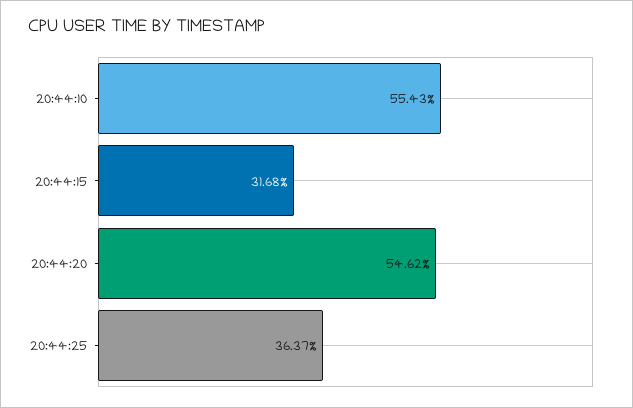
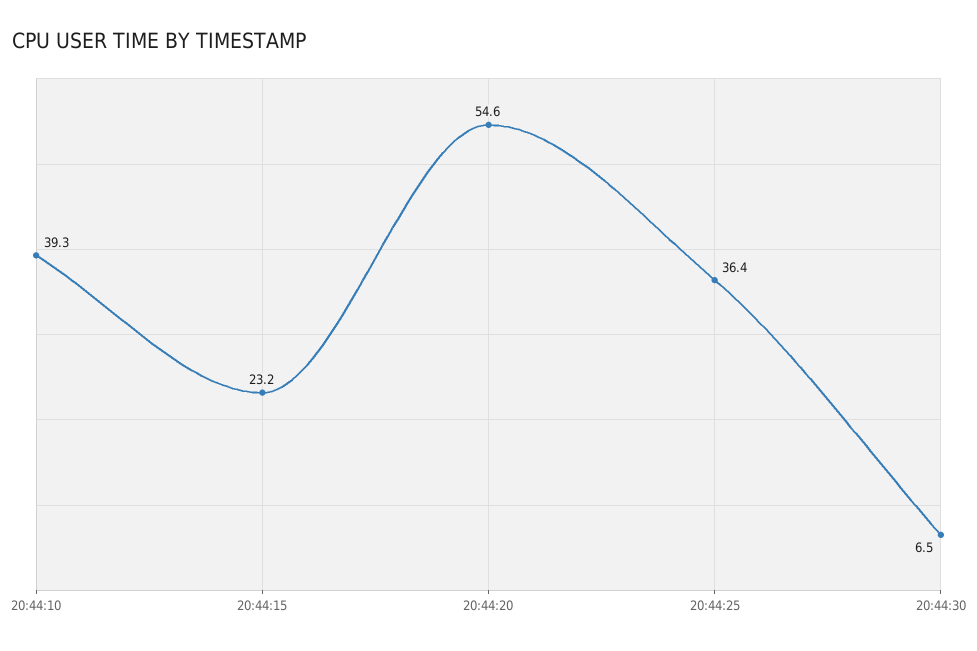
20:44:10: 55.43 -> 39.3
20:44:15: 31.68 -> 23.2
20:44:30: none -> 6.5

